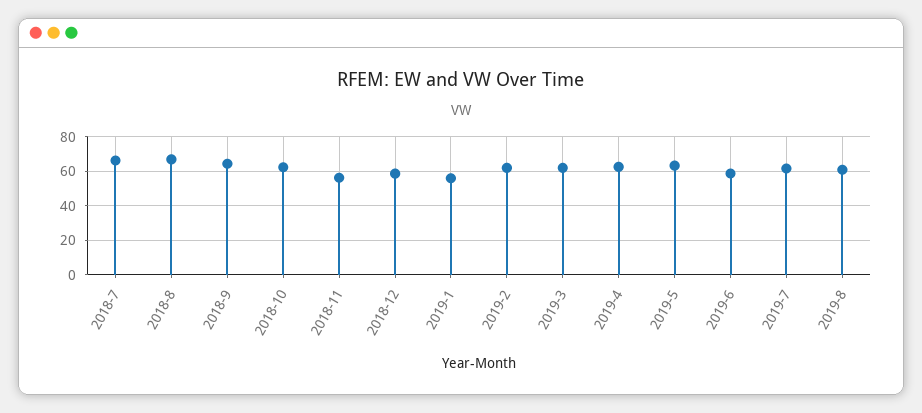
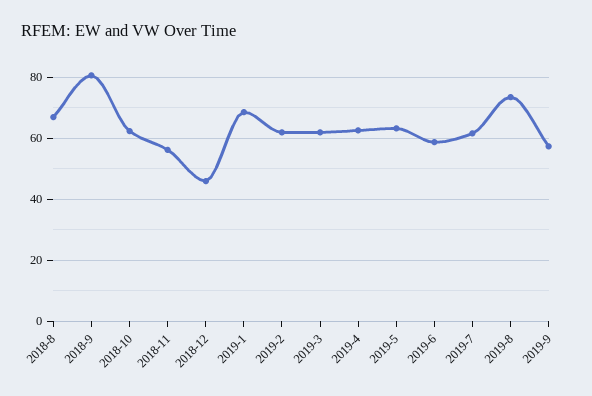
2018-7: 65 -> none
2018-9: 65 -> 80
2018-12: 60 -> 46
2019-1: 55 -> 68
2019-8: 60 -> 74
2019-9: none -> 58

